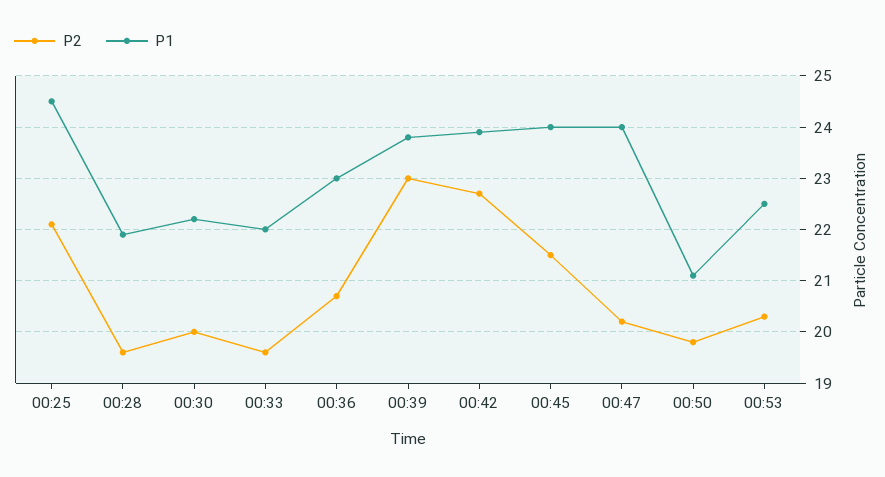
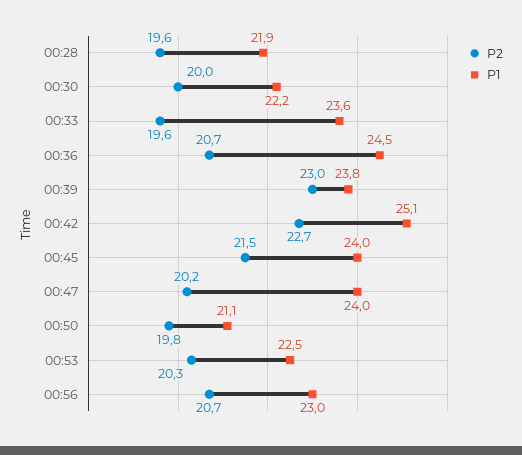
P2, 00:25: 22 -> none
P1, 00:25: 24.5 -> none
P1, 00:33: 22 -> 23.6
P1, 00:36: 23 -> 24.5
P1, 00:42: 24 -> 25.1
P2, 00:56: none -> 20.7
P1, 00:56: none -> 23

